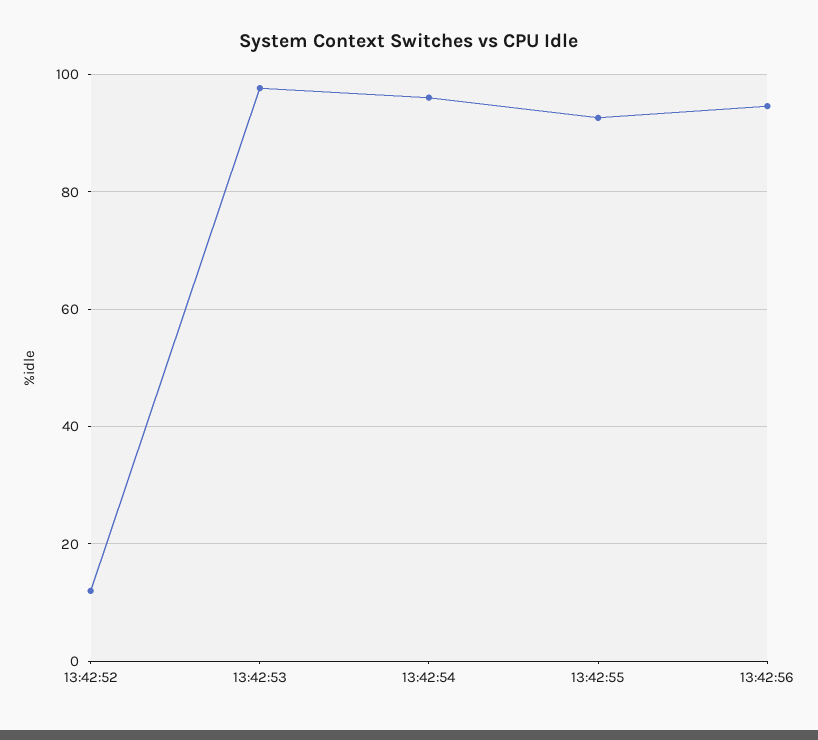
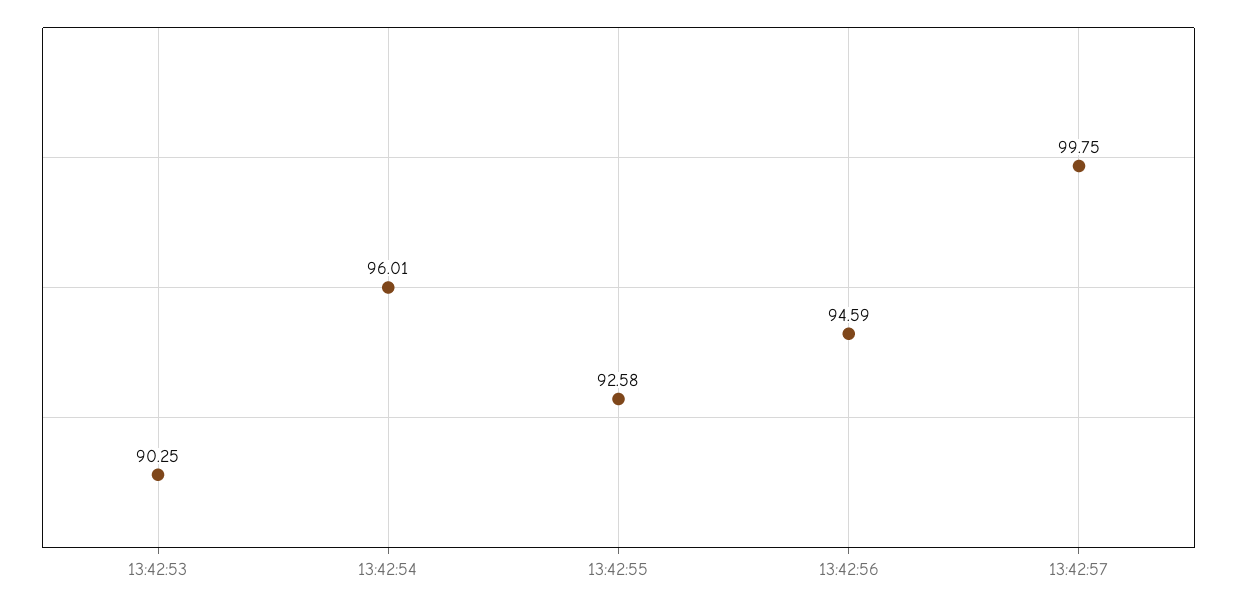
13:42:52: 12 -> none
13:42:53: 98 -> 90.25
13:42:57: none -> 99.75

